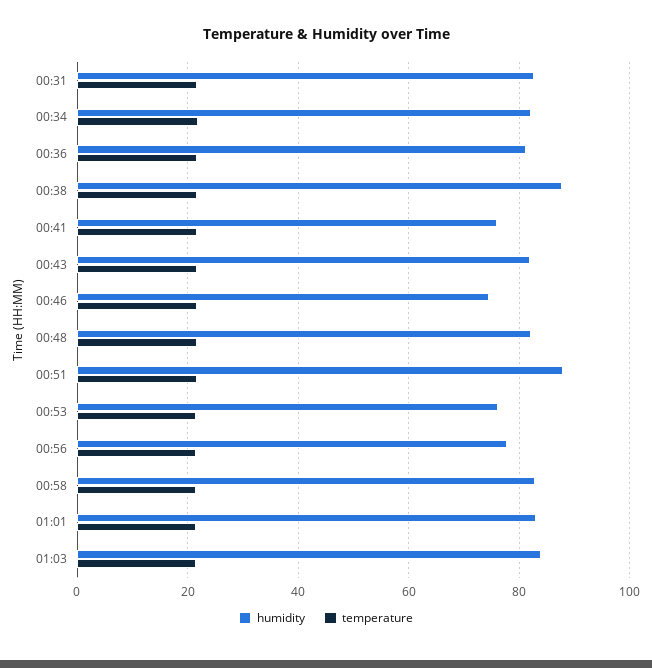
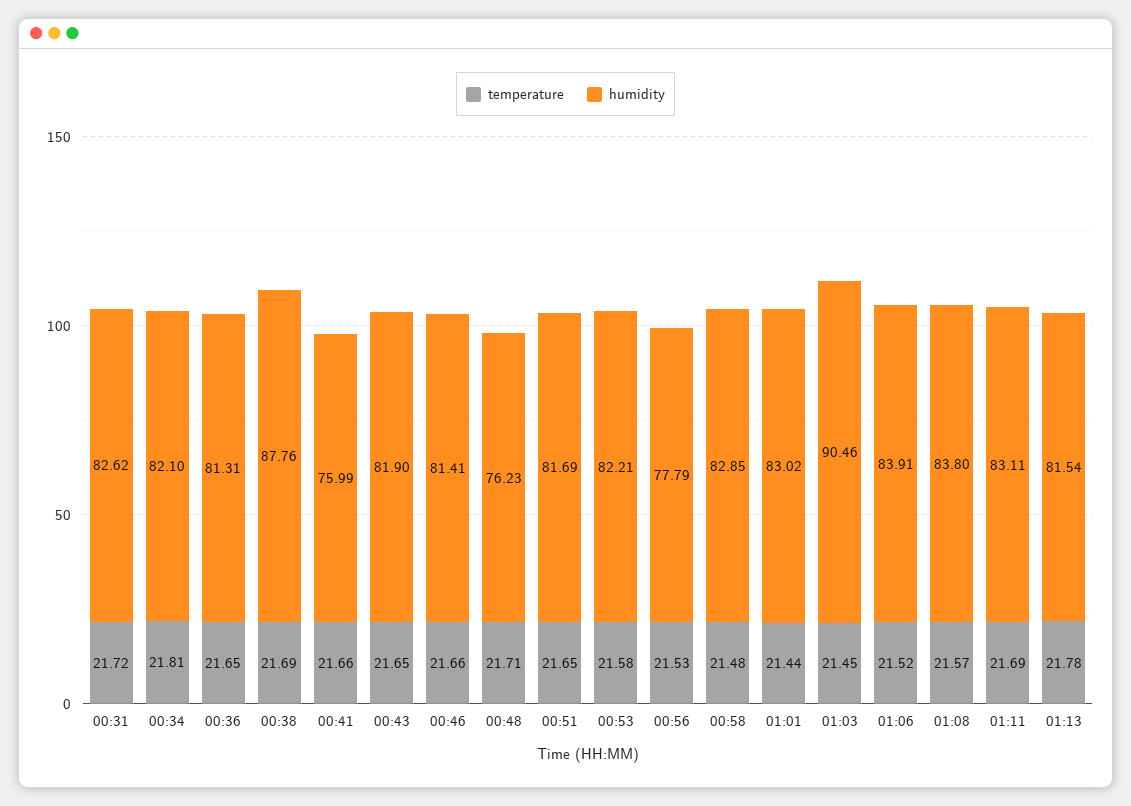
humidity, 00:46: 74 -> 81.41
humidity, 00:48: 82 -> 76.23
humidity, 00:51: 88 -> 81.69
humidity, 00:53: 76 -> 82.21
humidity, 01:03: 84 -> 90.46
temperature, 01:06: none -> 21.52
humidity, 01:06: none -> 83.91
temperature, 01:08: none -> 21.57
humidity, 01:08: none -> 83.8
temperature, 01:11: none -> 21.69
humidity, 01:11: none -> 83.11
temperature, 01:13: none -> 21.78
humidity, 01:13: none -> 81.54

